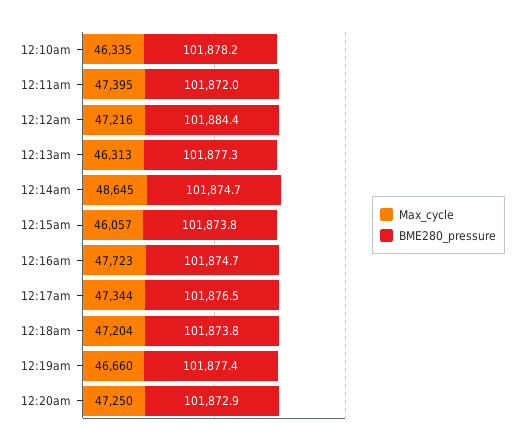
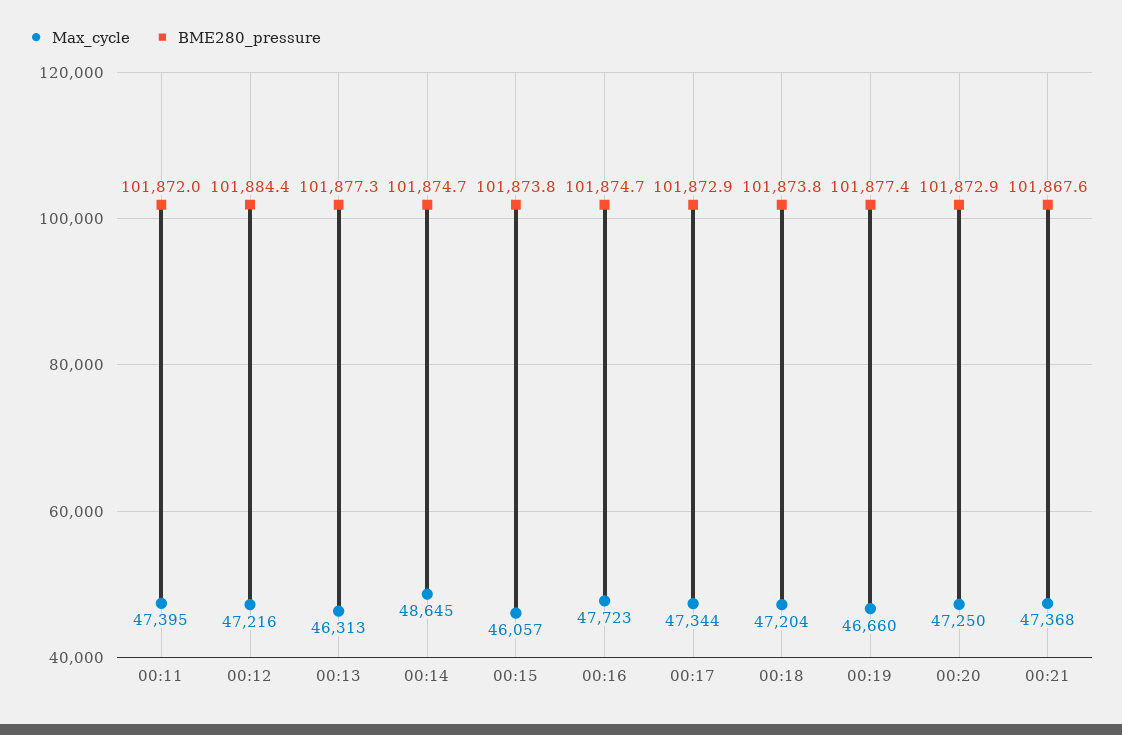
Max_cycle, 12:10am: 46335 -> none
BME280_pressure, 12:10am: 101878.2 -> none
BME280_pressure, 12:17am: 101876.5 -> 101872.9
Max_cycle, 00:21: none -> 47368
BME280_pressure, 00:21: none -> 101867.6

